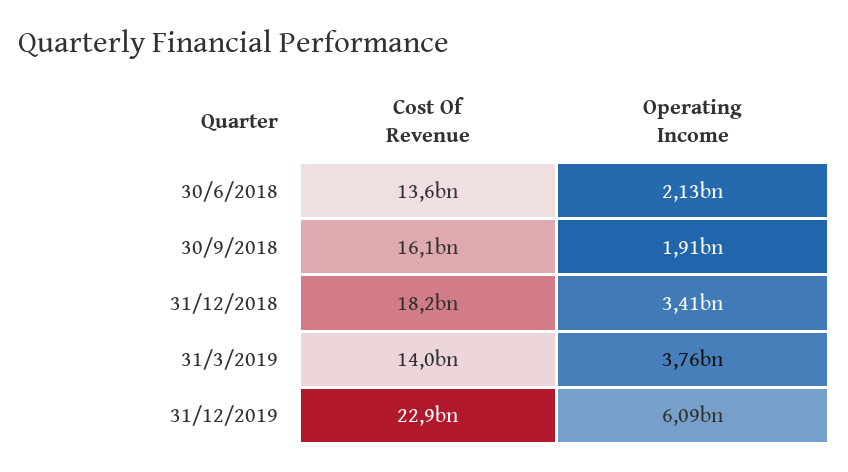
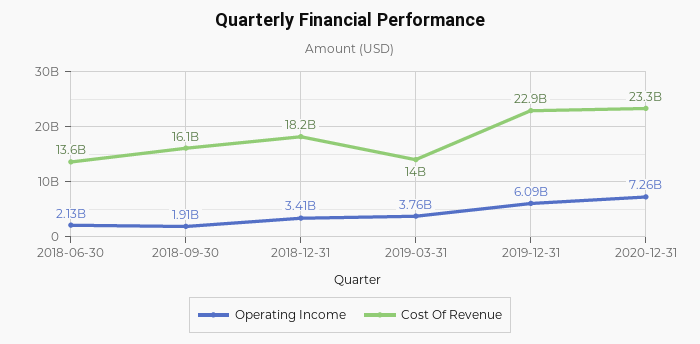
Operating Income, 2020-12-31: none -> 7260000000
Cost Of Revenue, 2020-12-31: none -> 23300000000

